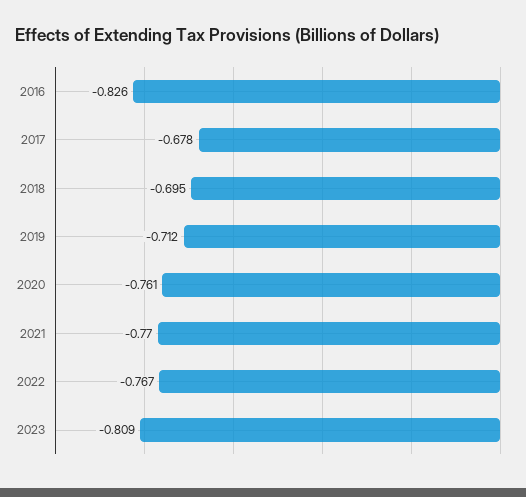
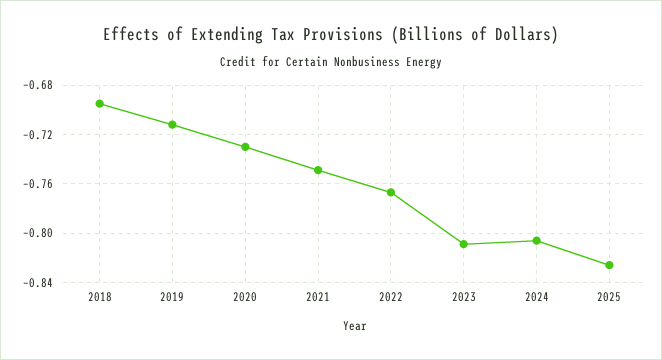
2016: -0.826 -> none
2017: -0.678 -> none
2020: -0.761 -> -0.73
2021: -0.77 -> -0.75
2024: none -> -0.805
2025: none -> -0.825

